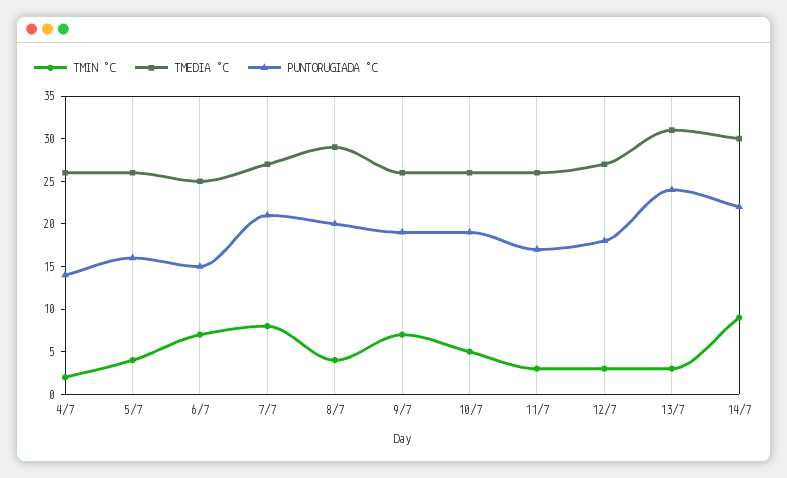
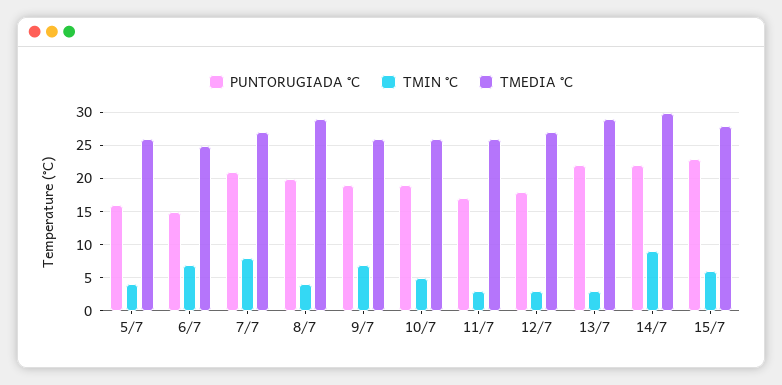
TMIN °C, 4/7: 2 -> none
TMEDIA °C, 4/7: 26 -> none
PUNTORUGIADA °C, 4/7: 14 -> none
TMEDIA °C, 13/7: 31 -> 29
PUNTORUGIADA °C, 13/7: 24 -> 22
PUNTORUGIADA °C, 15/7: none -> 23
TMIN °C, 15/7: none -> 6
TMEDIA °C, 15/7: none -> 28

